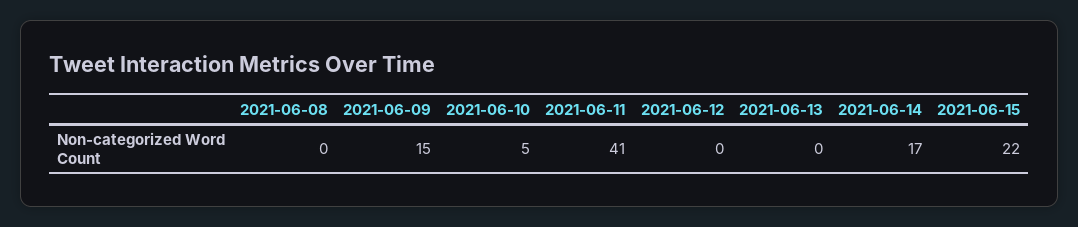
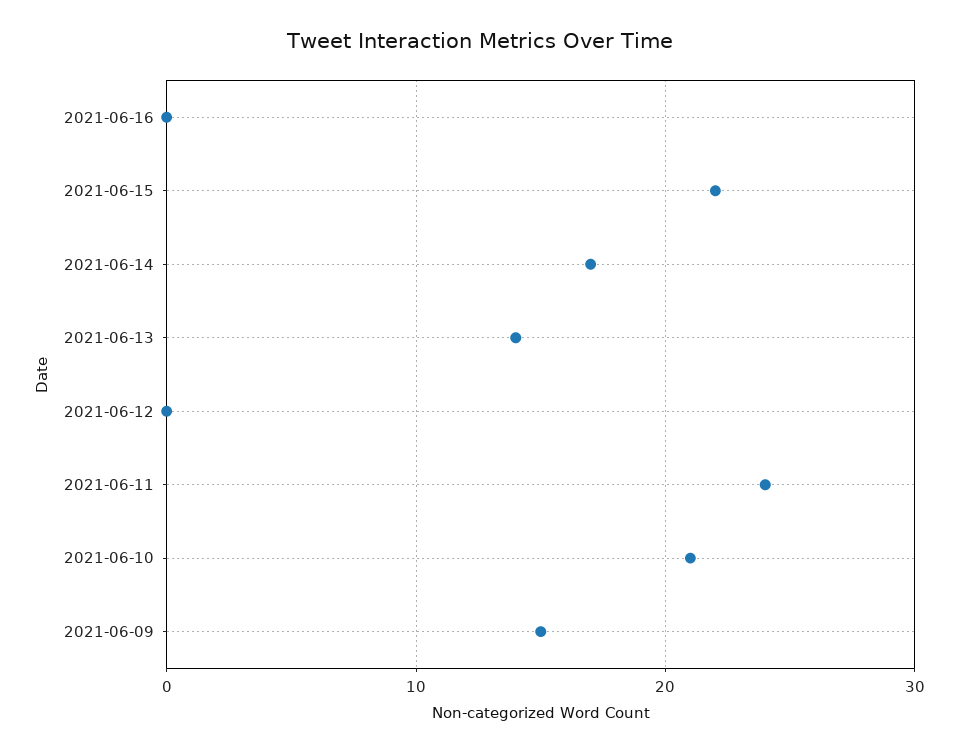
2021-06-08: 0 -> none
2021-06-10: 5 -> 21
2021-06-11: 41 -> 24
2021-06-13: 0 -> 14
2021-06-16: none -> 0

